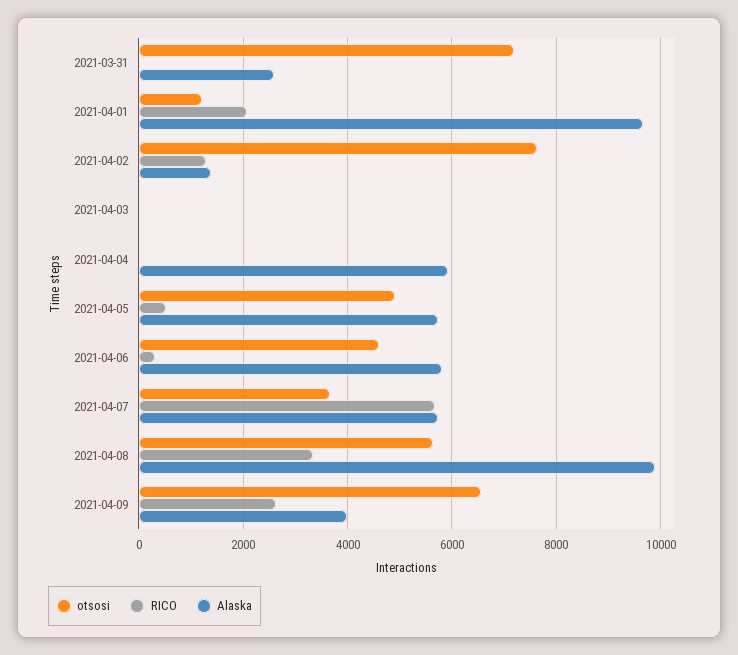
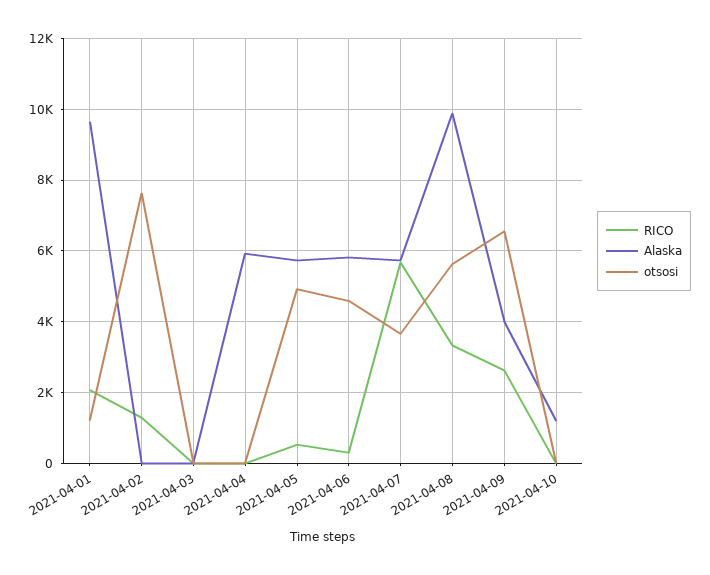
otsosi, 2021-03-31: 7200 -> none
RICO, 2021-03-31: 0 -> none
Alaska, 2021-03-31: 2600 -> none
Alaska, 2021-04-02: 1400 -> 0
RICO, 2021-04-10: none -> 0
Alaska, 2021-04-10: none -> 1200
otsosi, 2021-04-10: none -> 0

